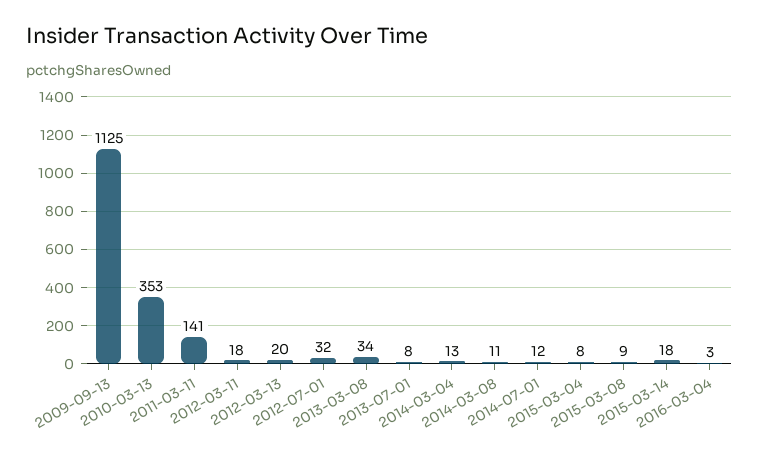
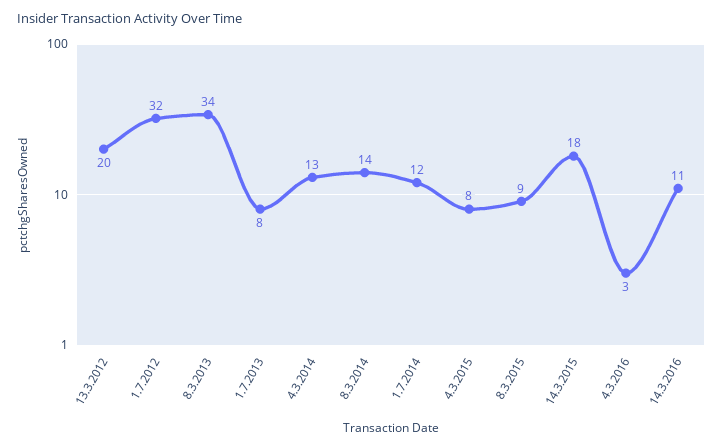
2009-09-13: 1125 -> none
2010-03-13: 353 -> none
2011-03-11: 141 -> none
2012-03-11: 18 -> none
2014-03-08: 11 -> 14
14.3.2016: none -> 11

